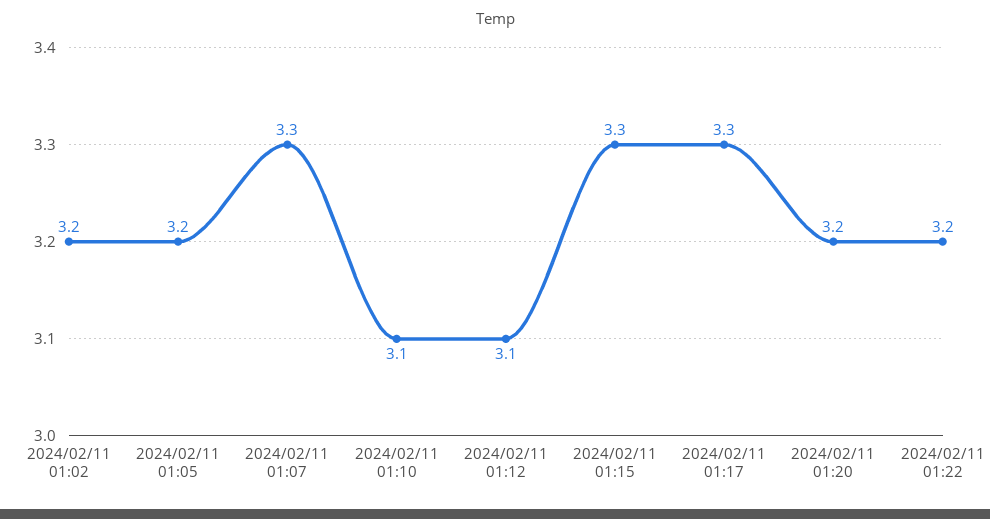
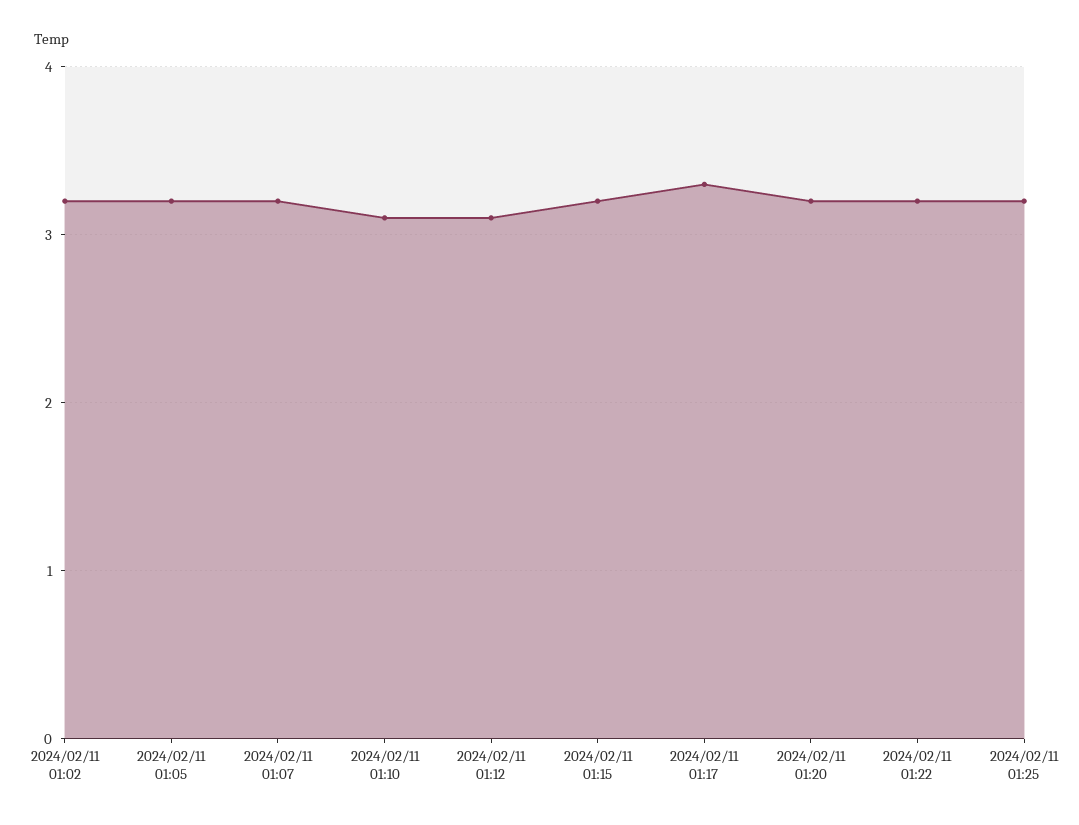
2024/02/11 01:07: 3.3 -> 3.2
2024/02/11 01:15: 3.3 -> 3.2
2024/02/11 01:25: none -> 3.2

